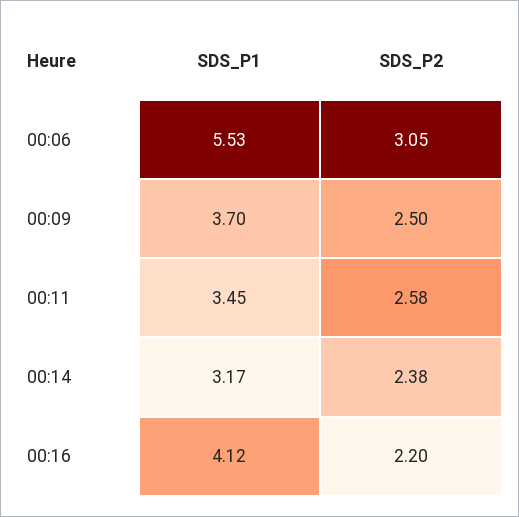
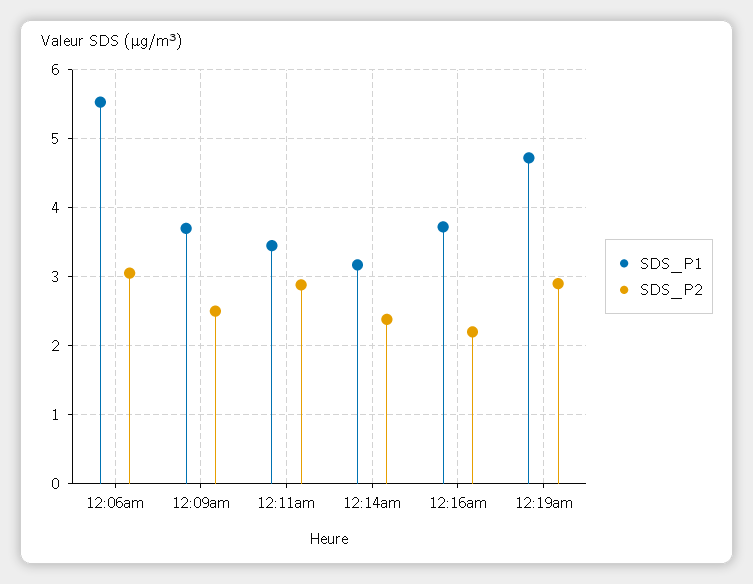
SDS_P2, 00:11: 2.58 -> 2.9
SDS_P1, 00:16: 4.12 -> 3.7
SDS_P1, 12:19am: none -> 4.7
SDS_P2, 12:19am: none -> 2.9

